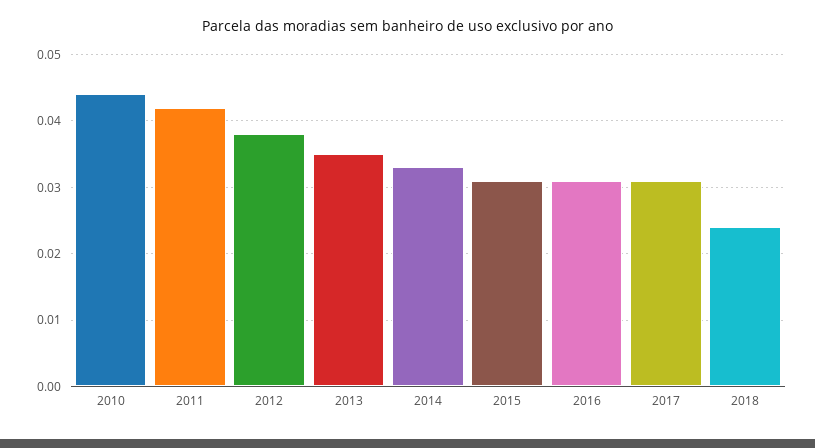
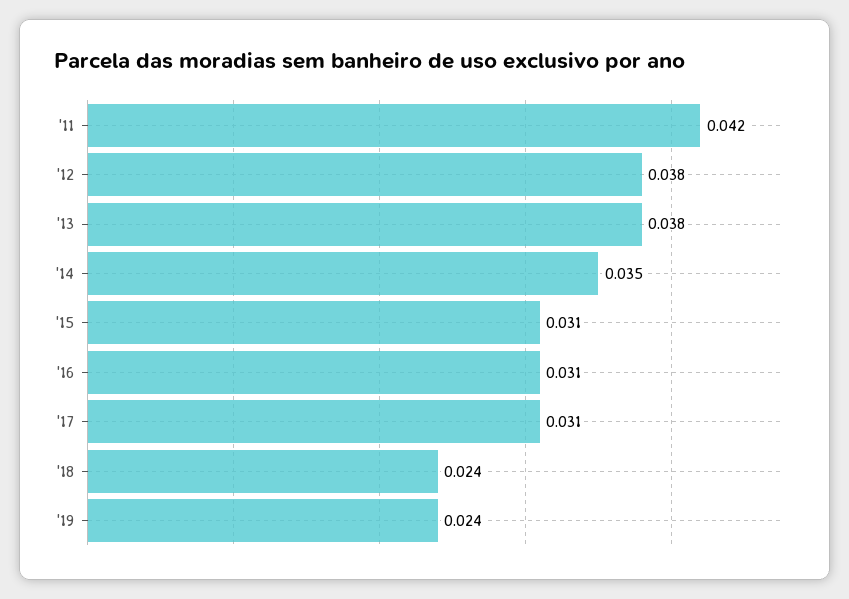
2010: 0.044 -> none
2013: 0.035 -> 0.038
2014: 0.033 -> 0.035
'19: none -> 0.024

